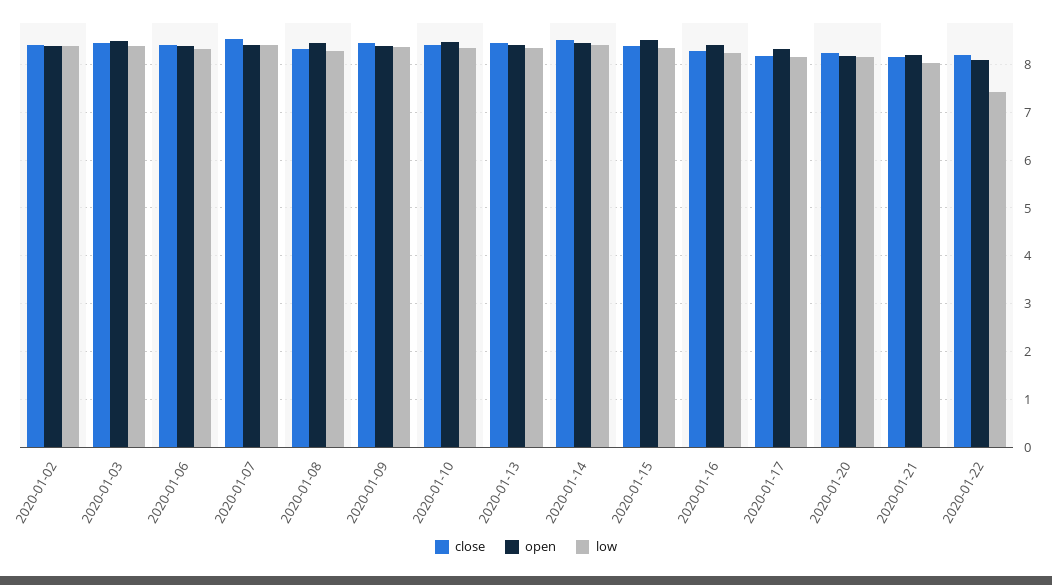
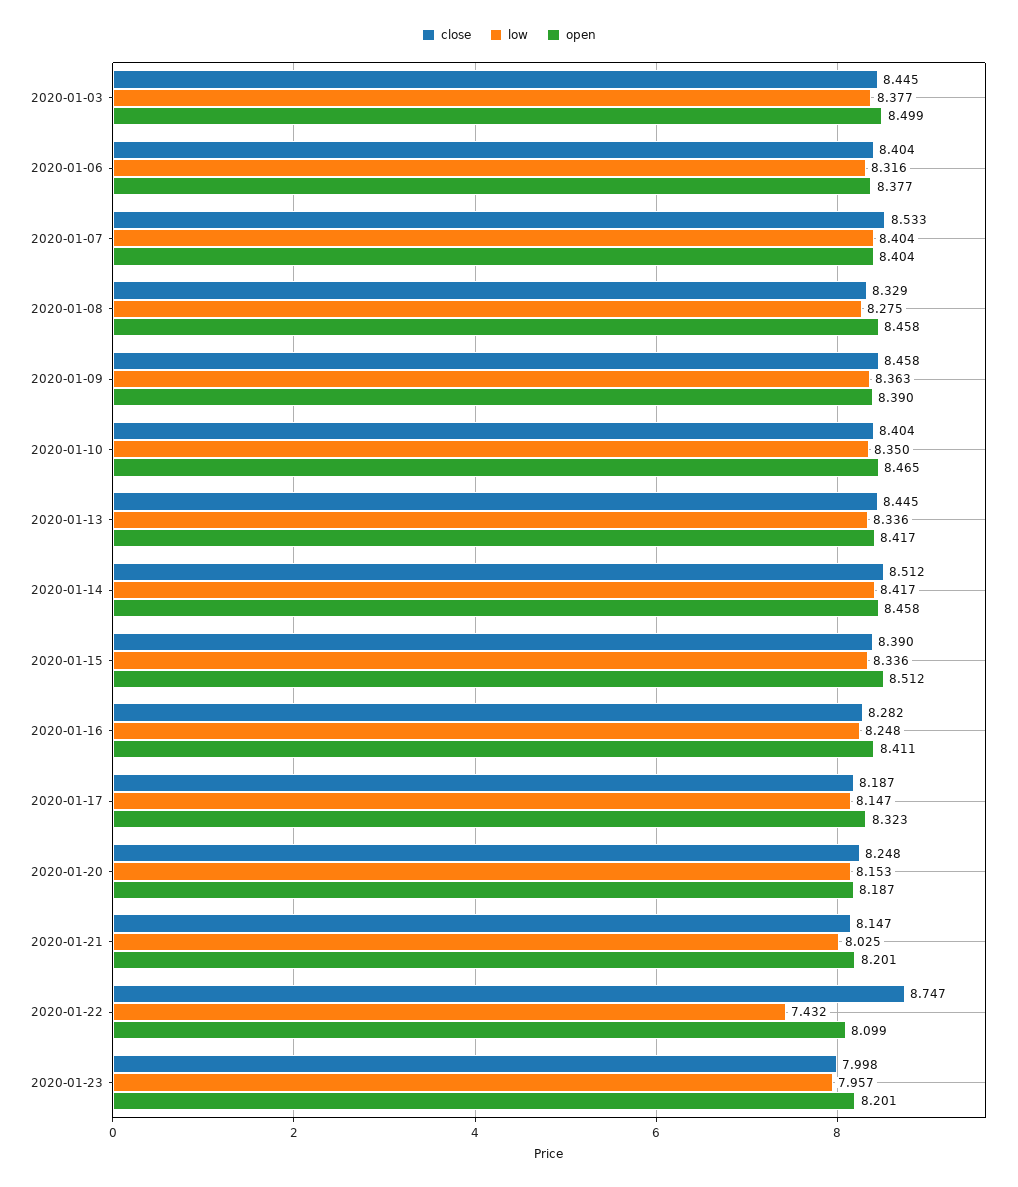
close, 2020-01-02: 8.4 -> none
open, 2020-01-02: 8.4 -> none
low, 2020-01-02: 8.4 -> none
close, 2020-01-22: 8.2 -> 8.747
close, 2020-01-23: none -> 7.998
low, 2020-01-23: none -> 7.957
open, 2020-01-23: none -> 8.201

